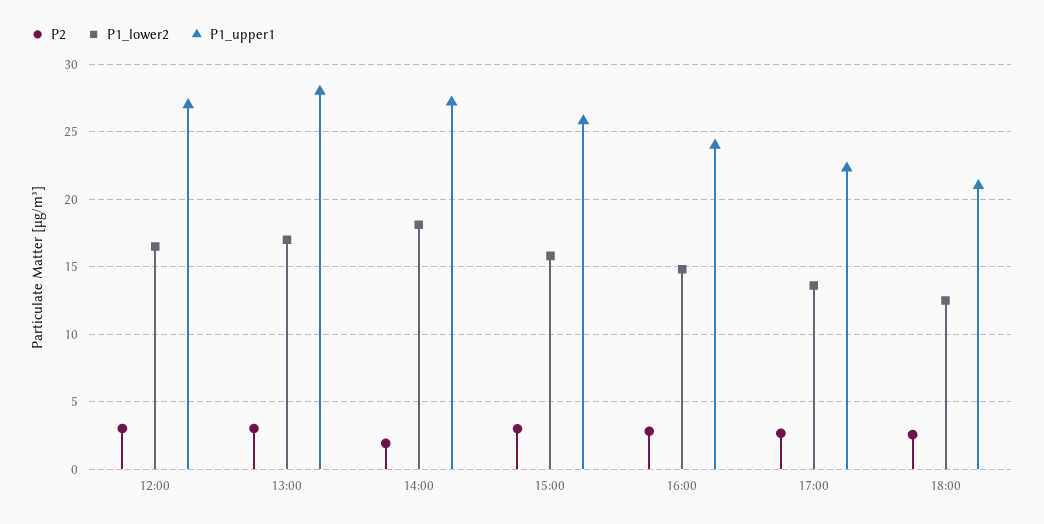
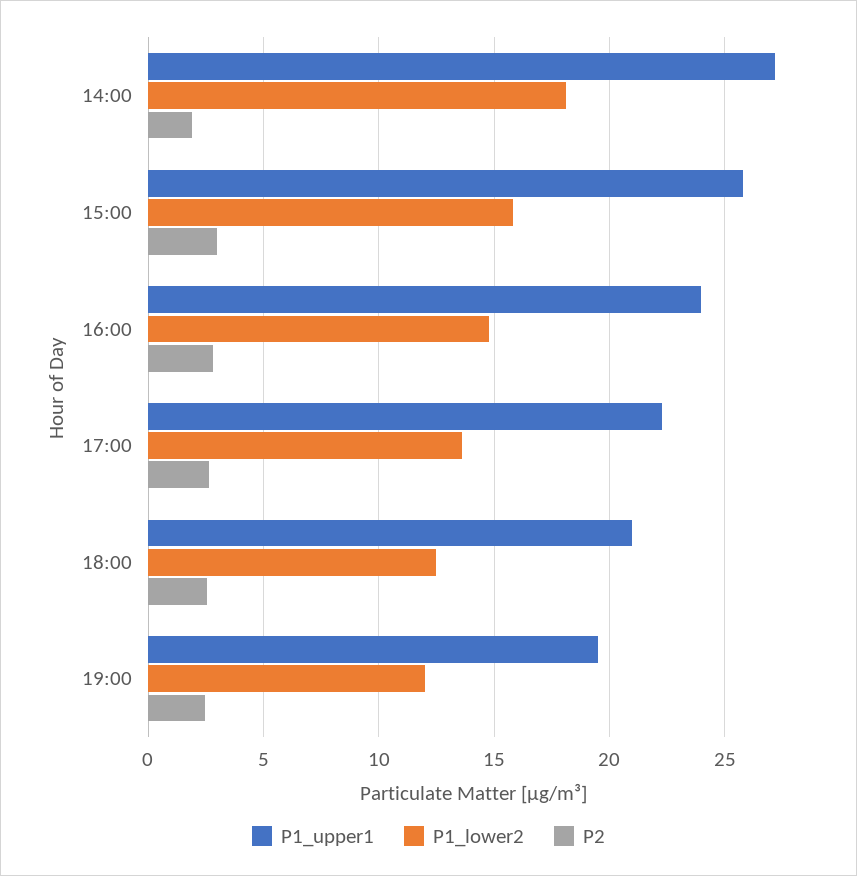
P2, 12:00: 3 -> none
P1_lower2, 12:00: 16.5 -> none
P1_upper1, 12:00: 27 -> none
P2, 13:00: 3 -> none
P1_lower2, 13:00: 17 -> none
P1_upper1, 13:00: 28 -> none
P1_upper1, 19:00: none -> 19.5
P1_lower2, 19:00: none -> 12
P2, 19:00: none -> 2.5

